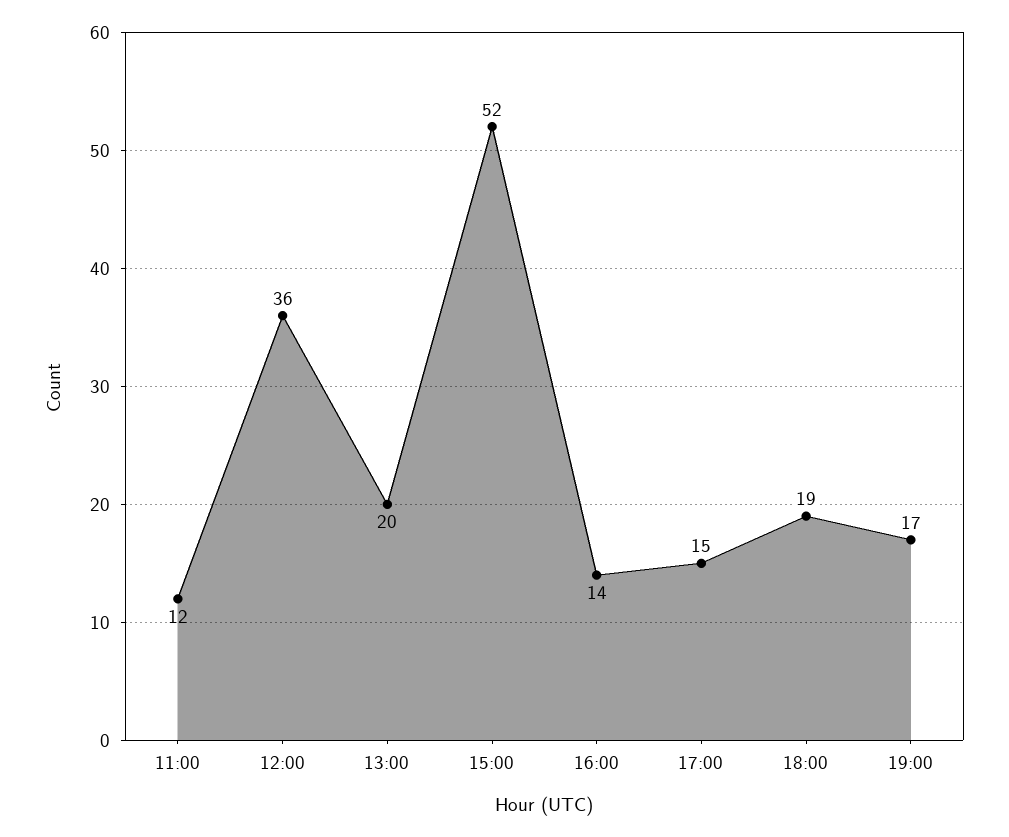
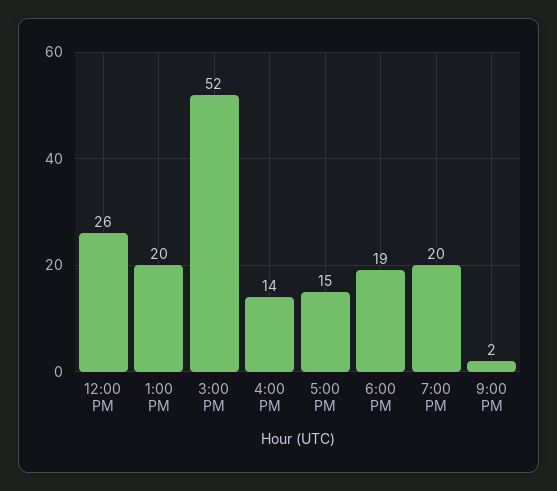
11:00: 12 -> none
12:00: 36 -> 26
19:00: 17 -> 20
9:00 PM: none -> 2

